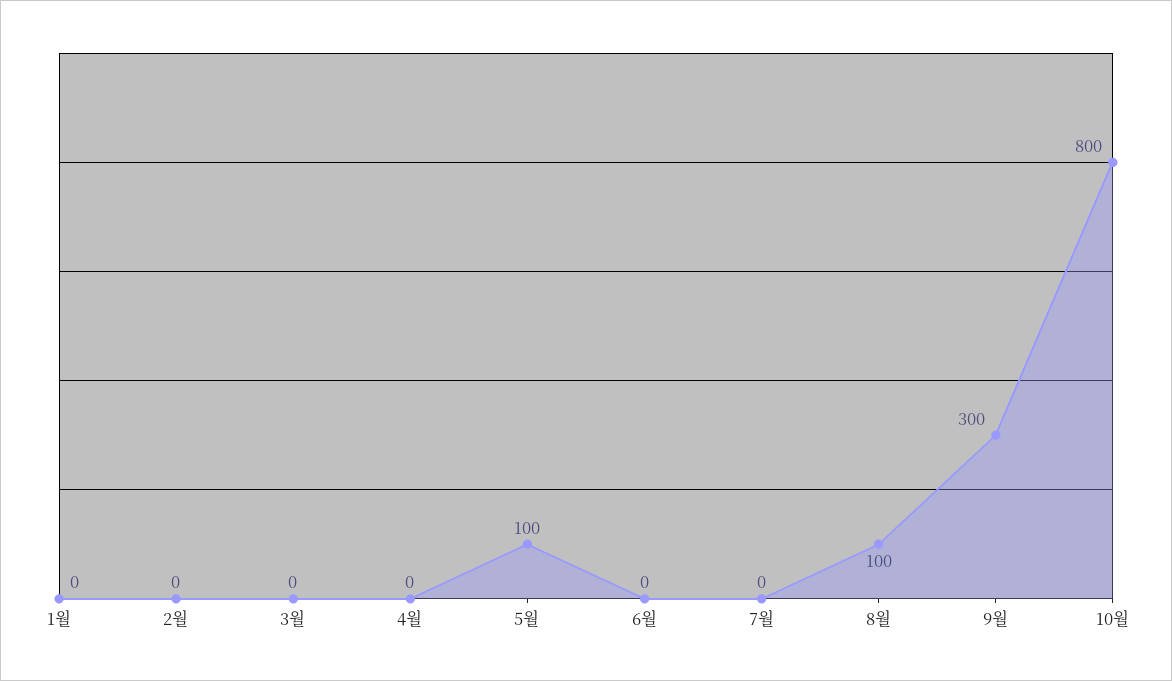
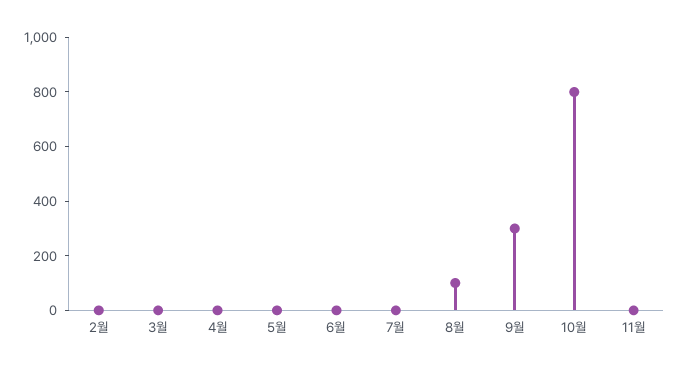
1월: 0 -> none
5월: 100 -> 0
11월: none -> 0

